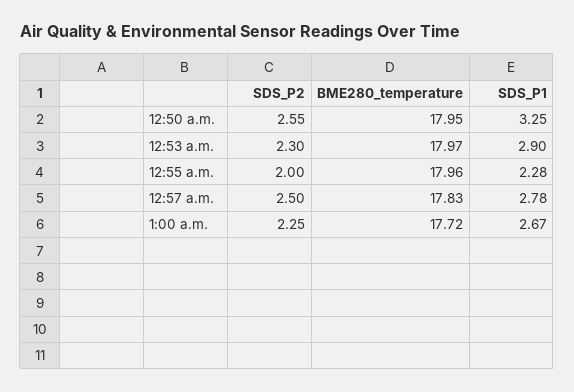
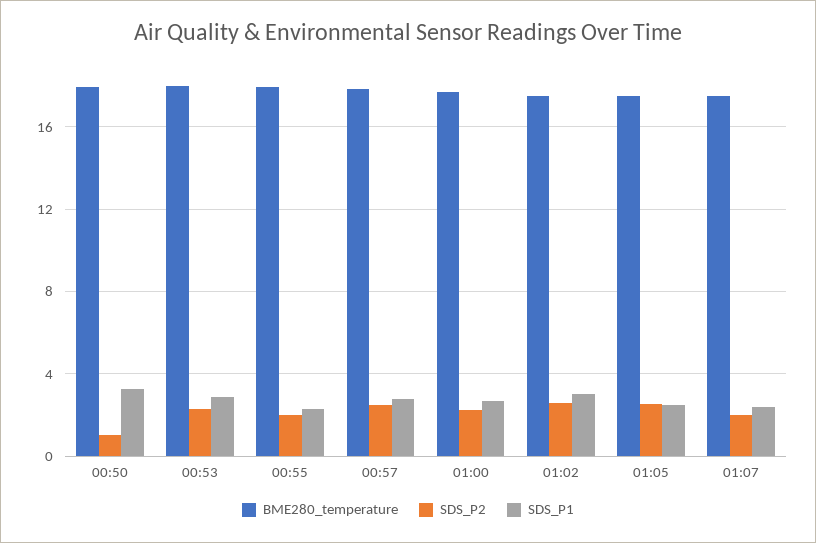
SDS_P2, 12:50 a.m.: 2.55 -> 1
BME280_temperature, 01:02: none -> 17.5
SDS_P2, 01:02: none -> 2.5
SDS_P1, 01:02: none -> 3
BME280_temperature, 01:05: none -> 17.5
SDS_P2, 01:05: none -> 2.5
SDS_P1, 01:05: none -> 2.5
BME280_temperature, 01:07: none -> 17.5
SDS_P2, 01:07: none -> 2
SDS_P1, 01:07: none -> 2.5

